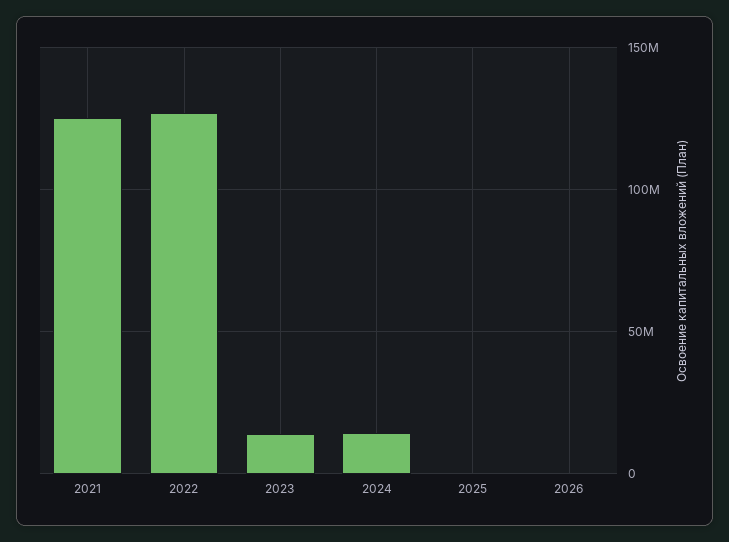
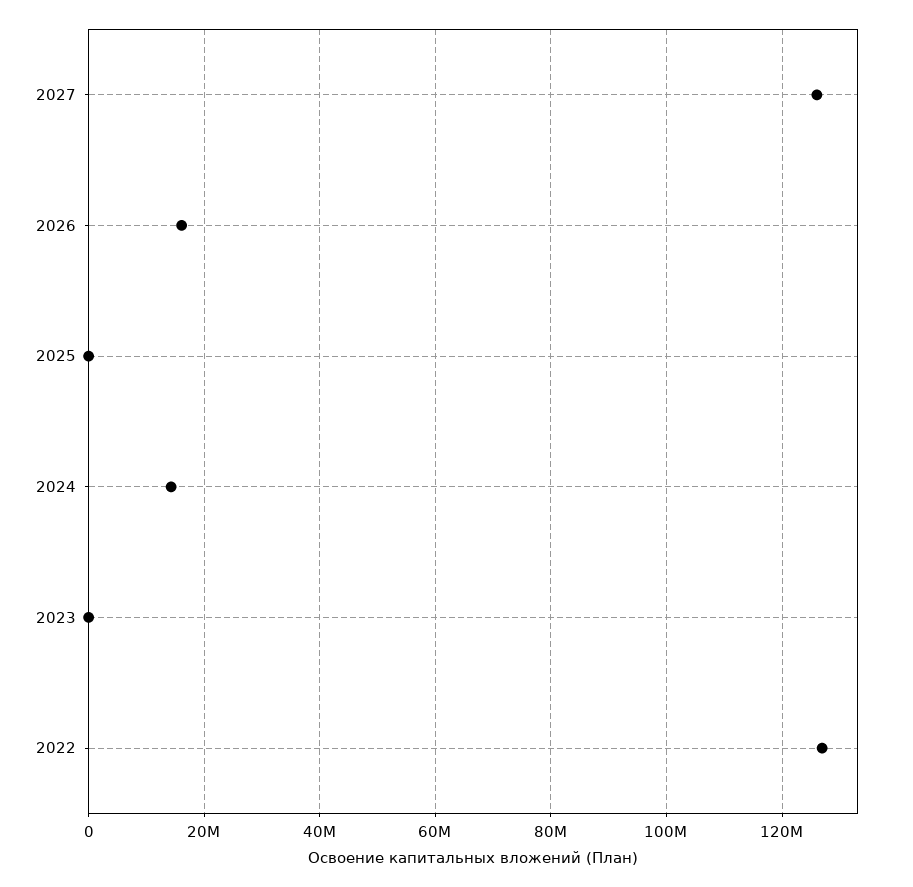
2021: 125000000 -> none
2023: 15000000 -> 0
2026: 0 -> 16000000
2027: none -> 126000000

